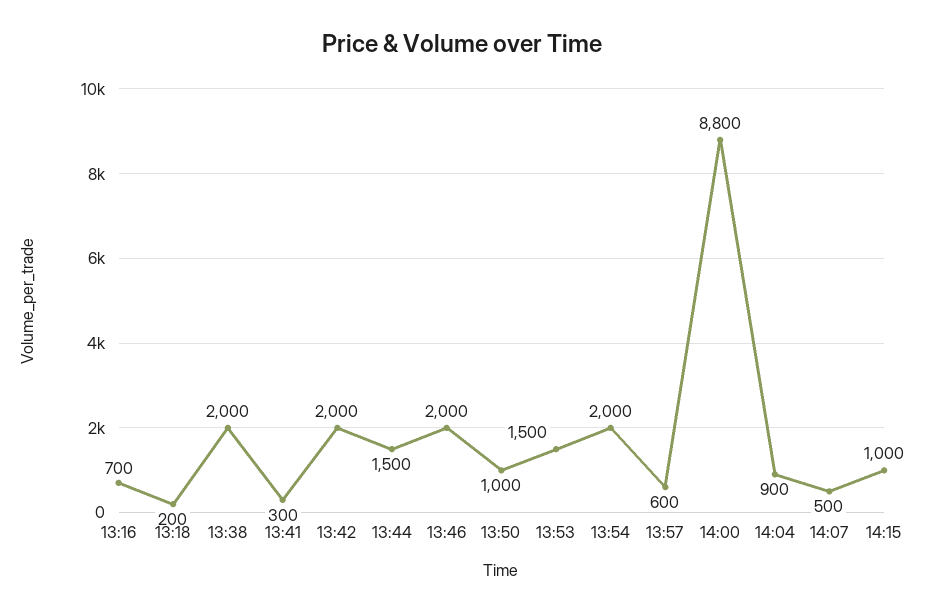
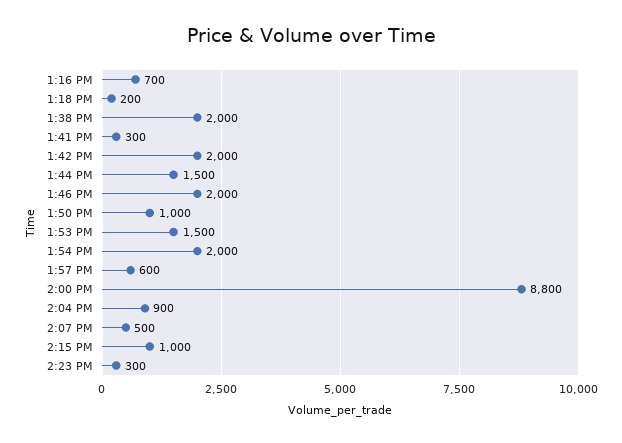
2:23 PM: none -> 300

